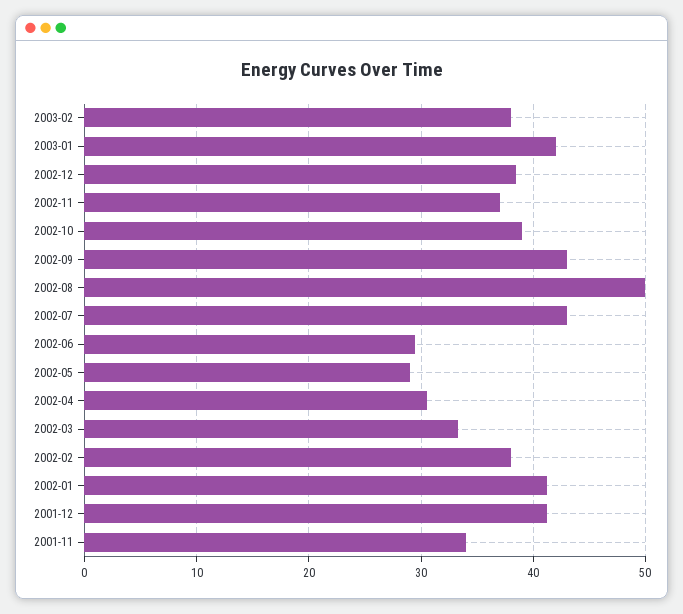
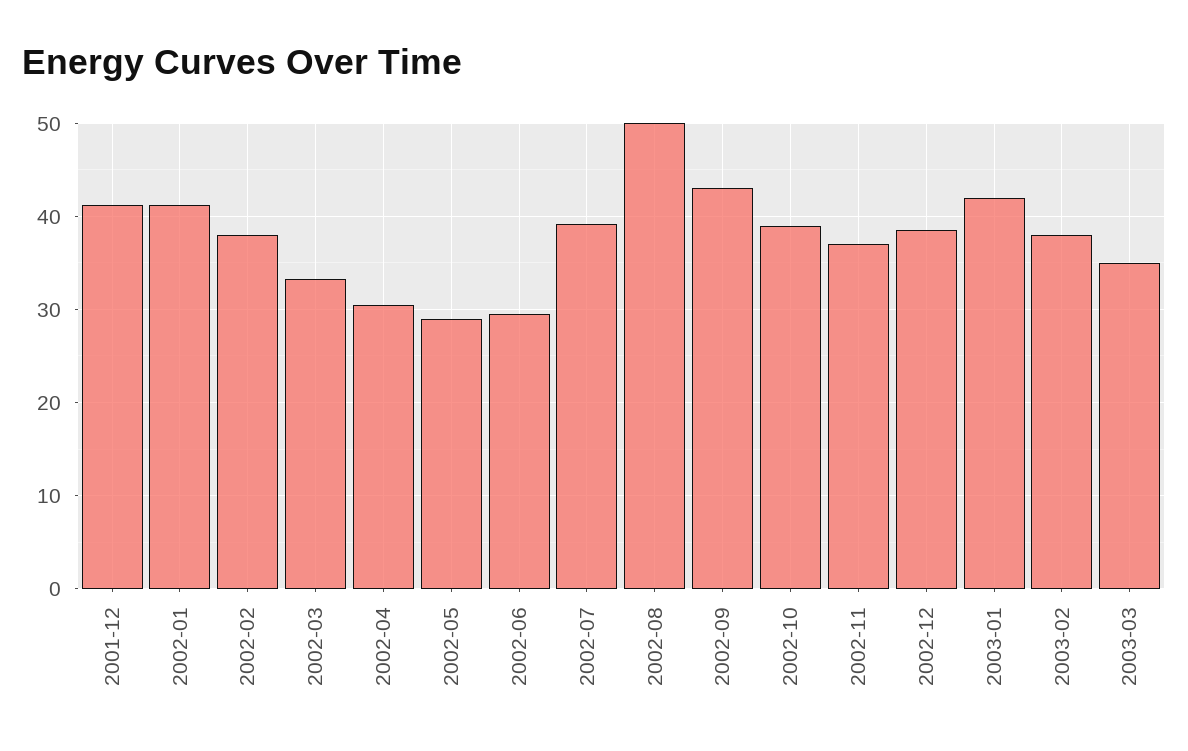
2002-07: 43 -> 39
2001-11: 34 -> none
2003-03: none -> 35

